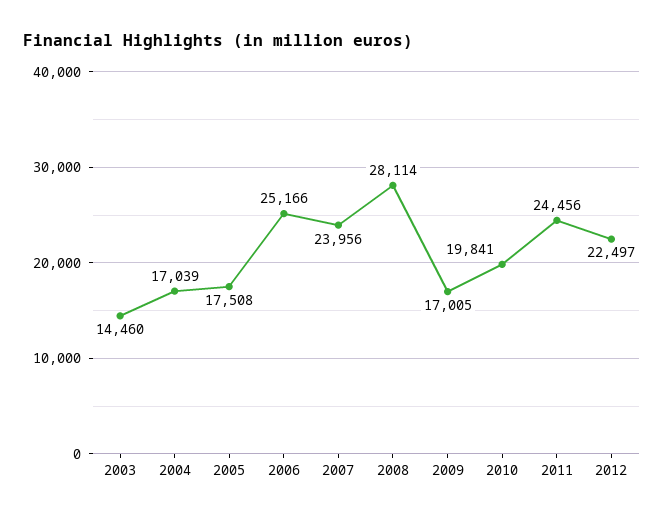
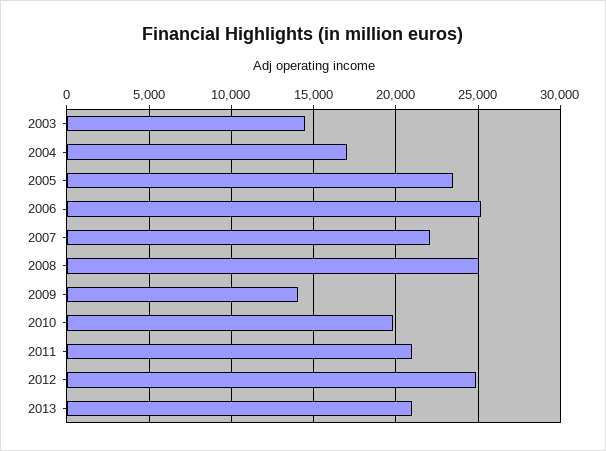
2005: 17508 -> 23500
2007: 23956 -> 22000
2008: 28114 -> 25000
2009: 17005 -> 14000
2011: 24456 -> 21000
2012: 22497 -> 25000
2013: none -> 21000

